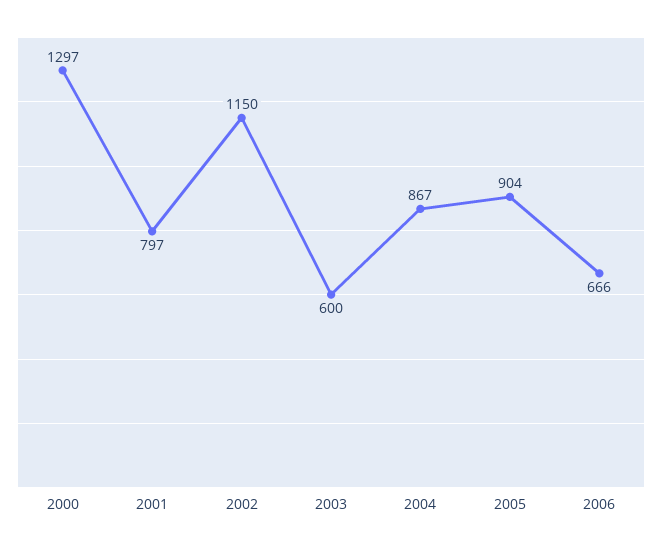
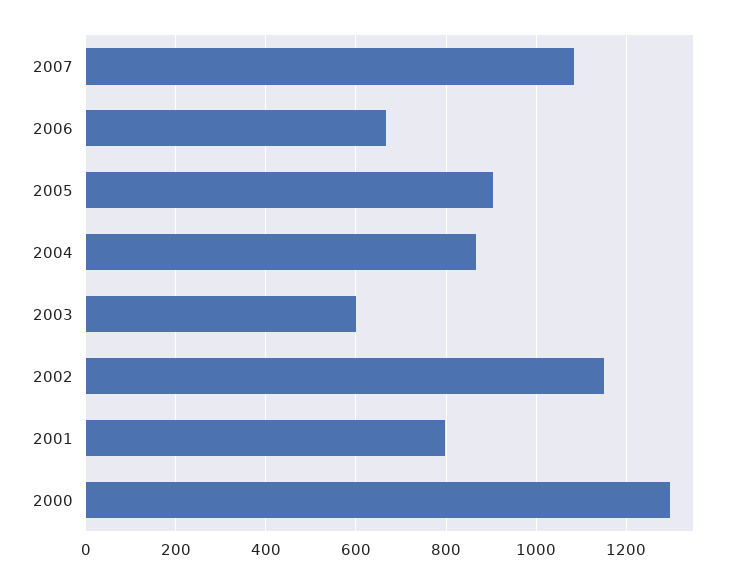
2007: none -> 1080

